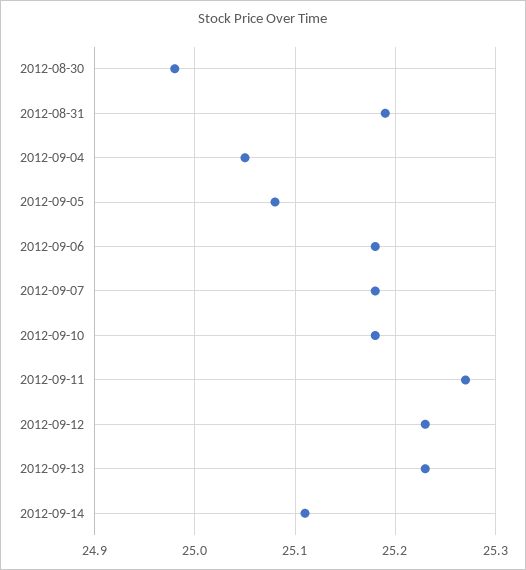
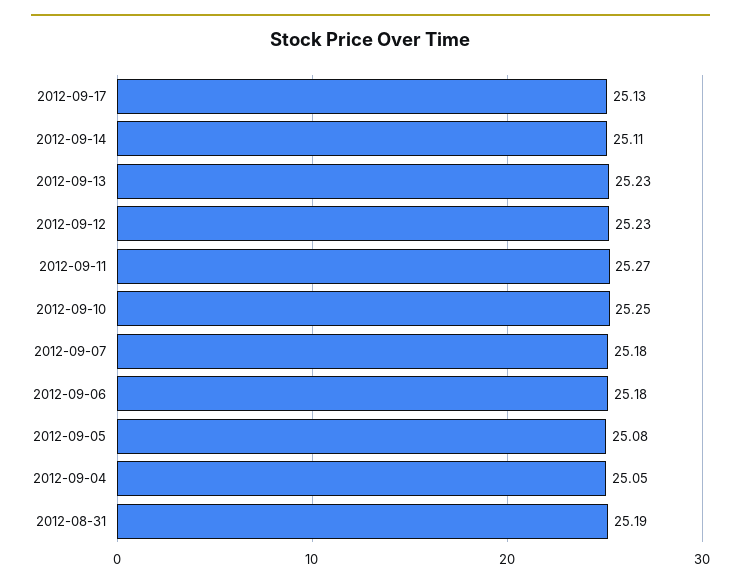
2012-08-30: 24.98 -> none
2012-09-10: 25.18 -> 25.25
2012-09-17: none -> 25.13

